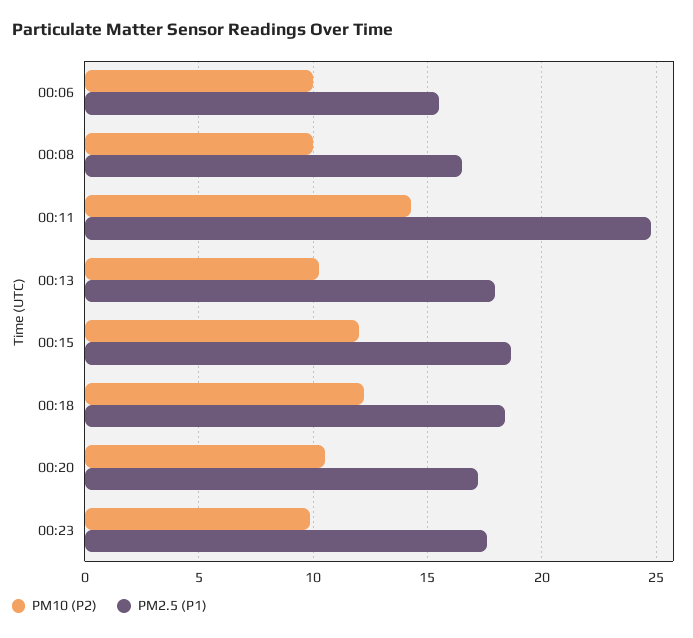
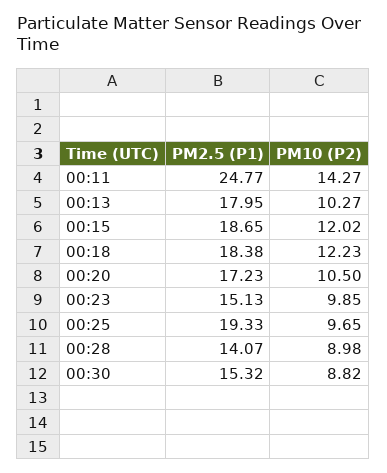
PM10 (P2), 00:06: 10 -> none
PM2.5 (P1), 00:06: 15.5 -> none
PM10 (P2), 00:08: 10 -> none
PM2.5 (P1), 00:08: 16.5 -> none
PM2.5 (P1), 00:23: 17.5 -> 15.13
PM2.5 (P1), 00:25: none -> 19.33
PM10 (P2), 00:25: none -> 9.65
PM2.5 (P1), 00:28: none -> 14.07
PM10 (P2), 00:28: none -> 8.98
PM2.5 (P1), 00:30: none -> 15.32
PM10 (P2), 00:30: none -> 8.82

